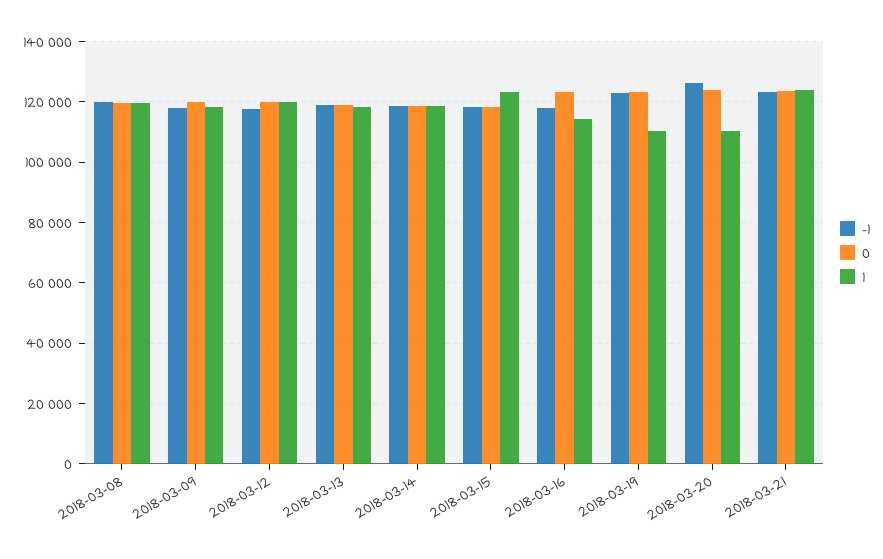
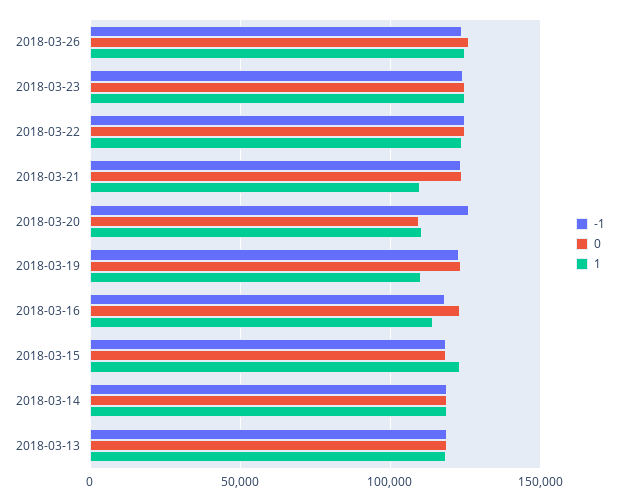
-1, 2018-03-08: 120000 -> none
0, 2018-03-08: 120000 -> none
1, 2018-03-08: 120000 -> none
-1, 2018-03-09: 118000 -> none
0, 2018-03-09: 120000 -> none
1, 2018-03-09: 118000 -> none
-1, 2018-03-12: 118000 -> none
0, 2018-03-12: 120000 -> none
1, 2018-03-12: 120000 -> none
0, 2018-03-20: 124000 -> 110000
1, 2018-03-21: 124000 -> 110000
-1, 2018-03-26: none -> 125000
0, 2018-03-26: none -> 125000
1, 2018-03-26: none -> 125000
-1, 2018-03-23: none -> 125000
0, 2018-03-23: none -> 125000
1, 2018-03-23: none -> 125000
-1, 2018-03-22: none -> 125000
0, 2018-03-22: none -> 125000
1, 2018-03-22: none -> 125000

